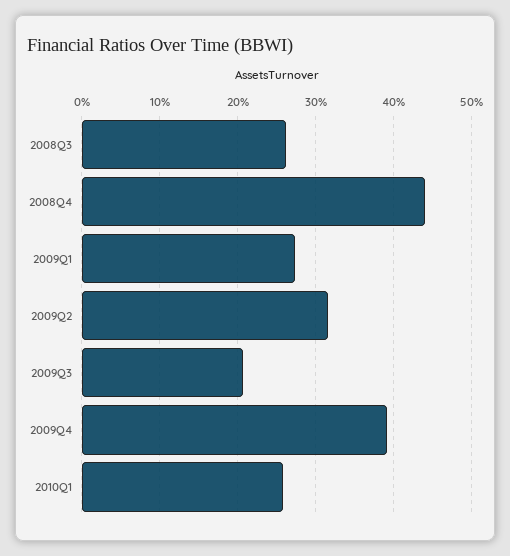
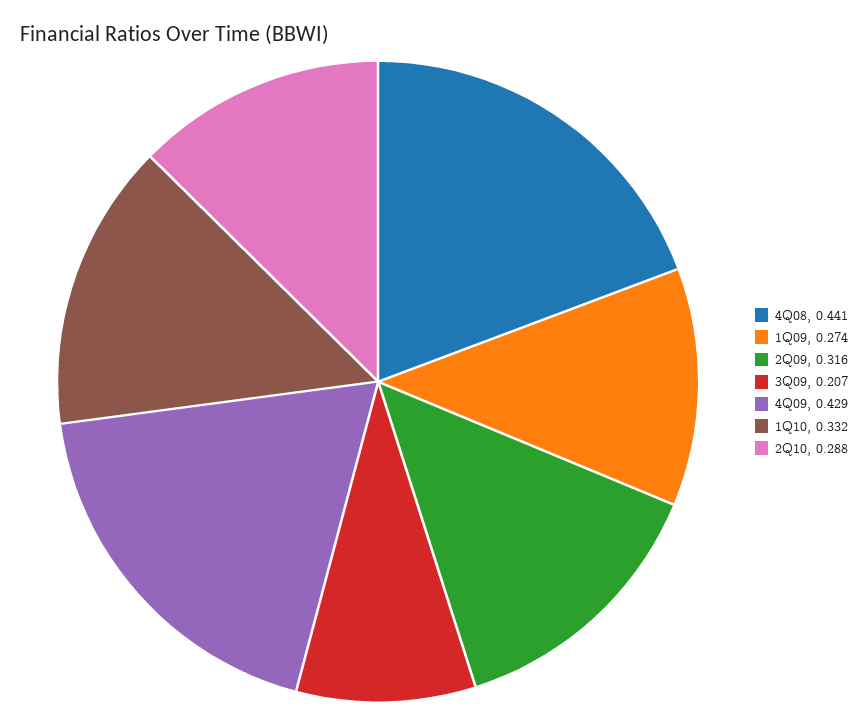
2008Q3: 0.26 -> none
2009Q4: 0.39 -> 0.429
2010Q1: 0.26 -> 0.332
2Q10: none -> 0.288

